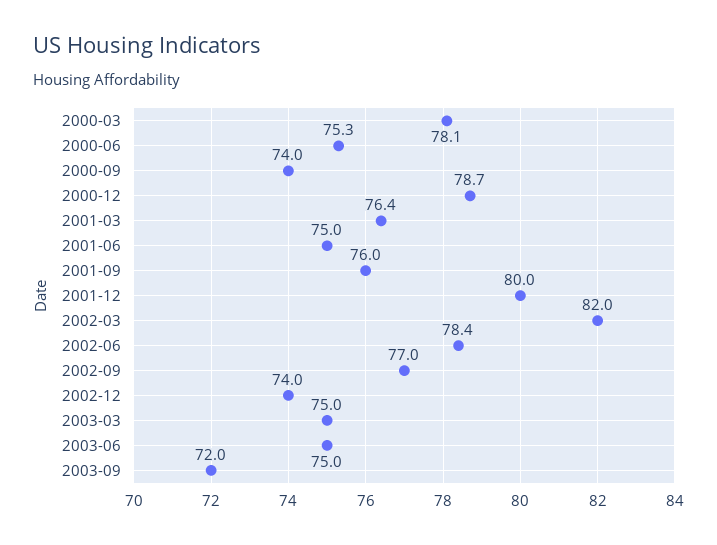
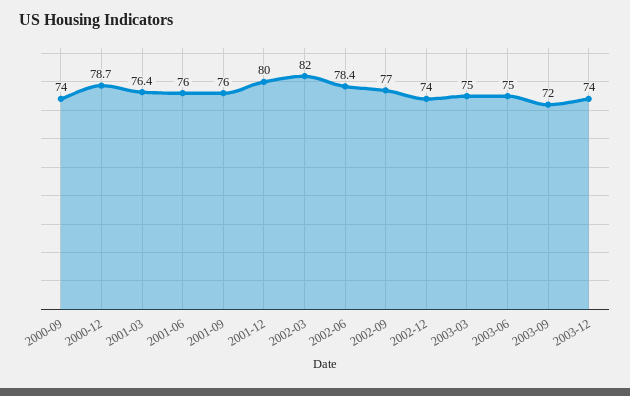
2000-03: 78.1 -> none
2000-06: 75.3 -> none
2001-06: 75 -> 76
2003-12: none -> 74

